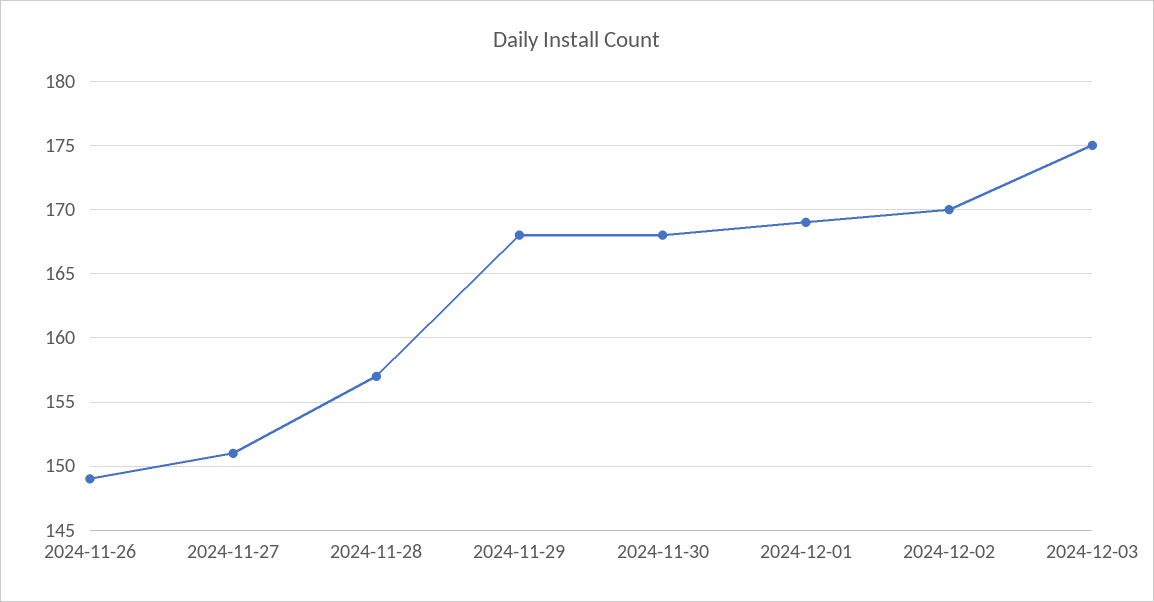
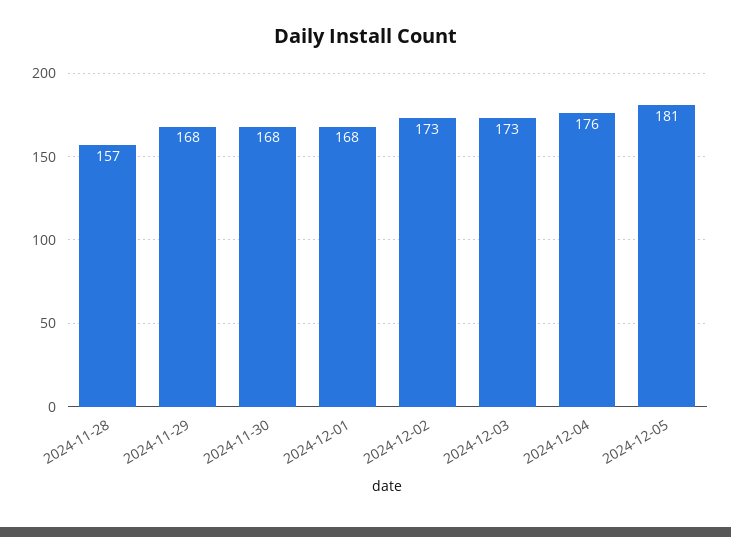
2024-11-26: 149 -> none
2024-11-27: 151 -> none
2024-12-01: 169 -> 168
2024-12-02: 170 -> 173
2024-12-03: 175 -> 173
2024-12-04: none -> 176
2024-12-05: none -> 181

